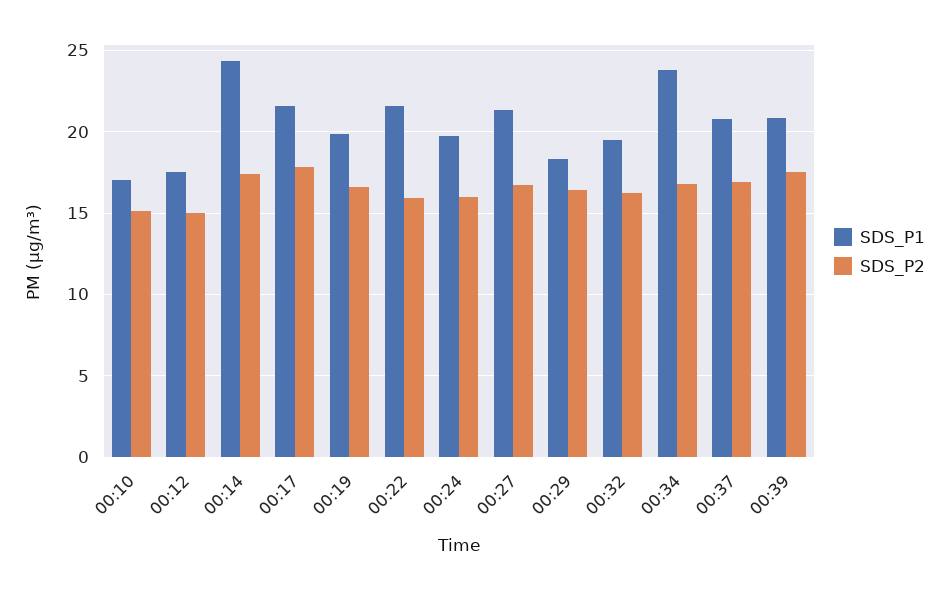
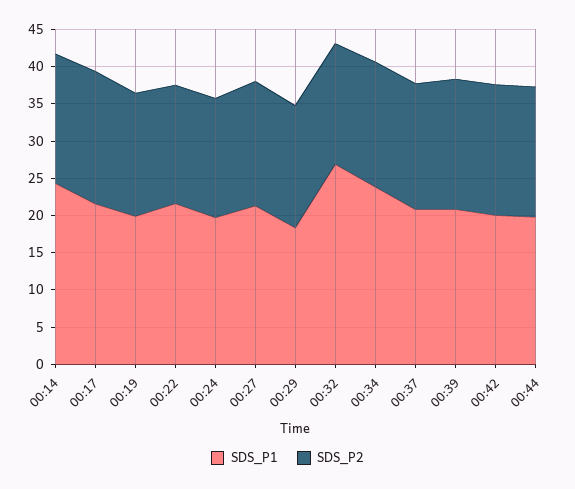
SDS_P1, 00:10: 17 -> none
SDS_P2, 00:10: 15 -> none
SDS_P1, 00:12: 17.5 -> none
SDS_P2, 00:12: 15 -> none
SDS_P1, 00:32: 19.5 -> 27.5
SDS_P1, 00:42: none -> 20
SDS_P2, 00:42: none -> 17.5
SDS_P1, 00:44: none -> 20
SDS_P2, 00:44: none -> 17.5

